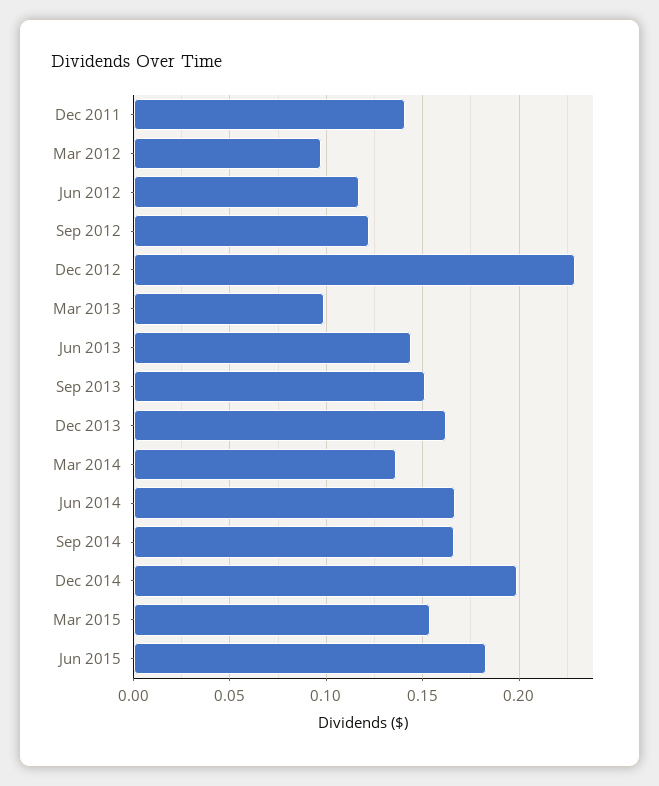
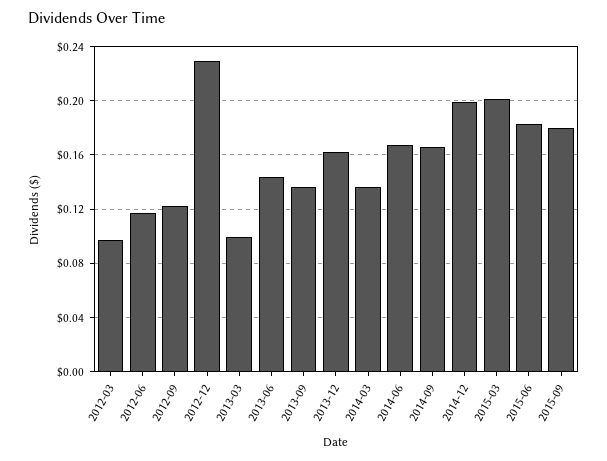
Dec 2011: 0.14 -> none
Sep 2013: 0.15 -> 0.135
Mar 2015: 0.155 -> 0.2
2015-09: none -> 0.18

